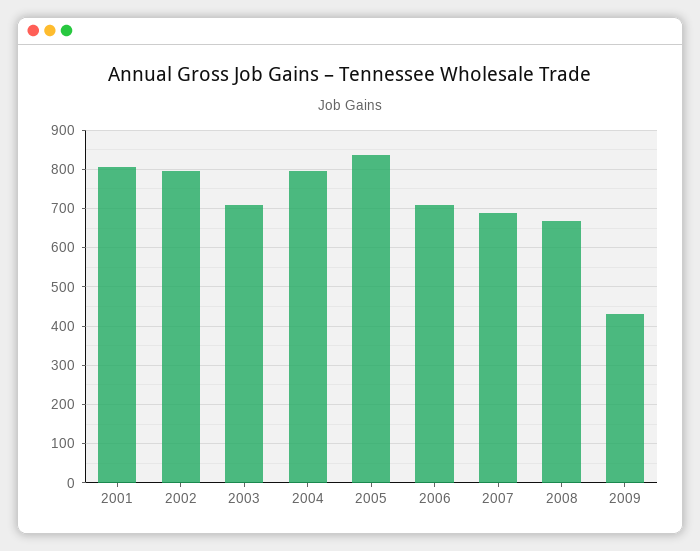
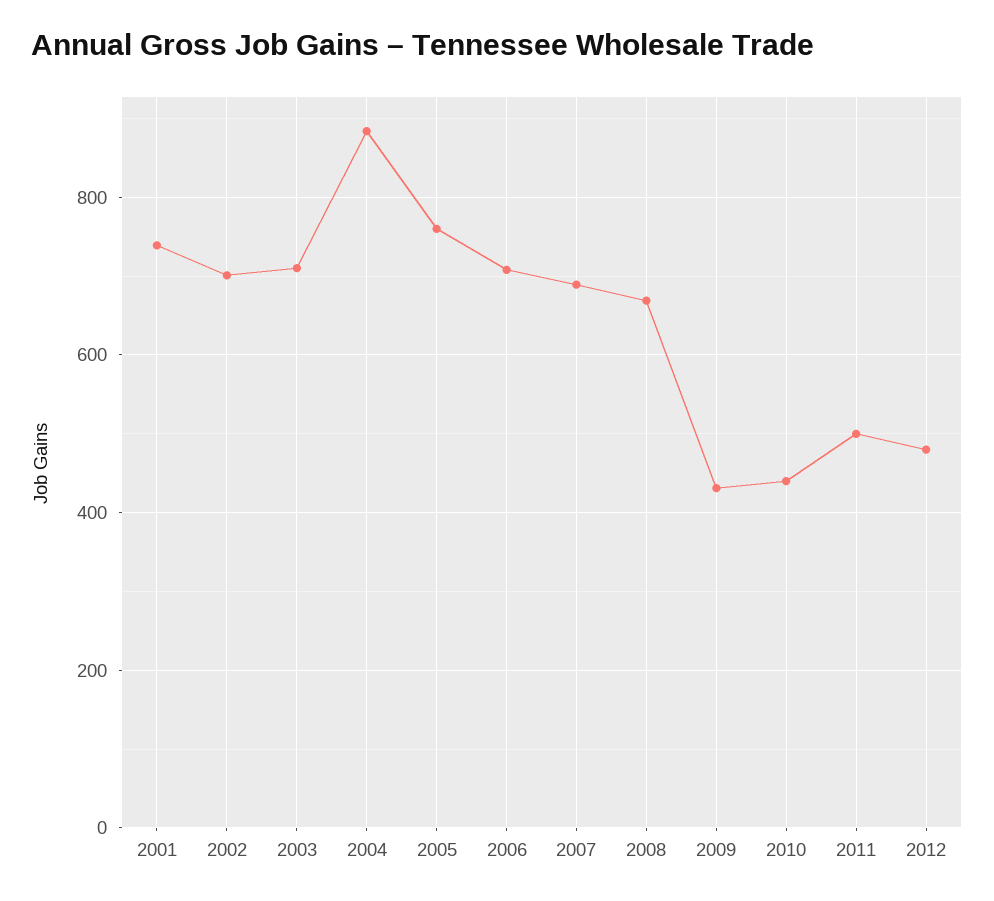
2001: 800 -> 740
2002: 800 -> 700
2004: 800 -> 880
2005: 840 -> 760
2010: none -> 440
2011: none -> 500
2012: none -> 480

